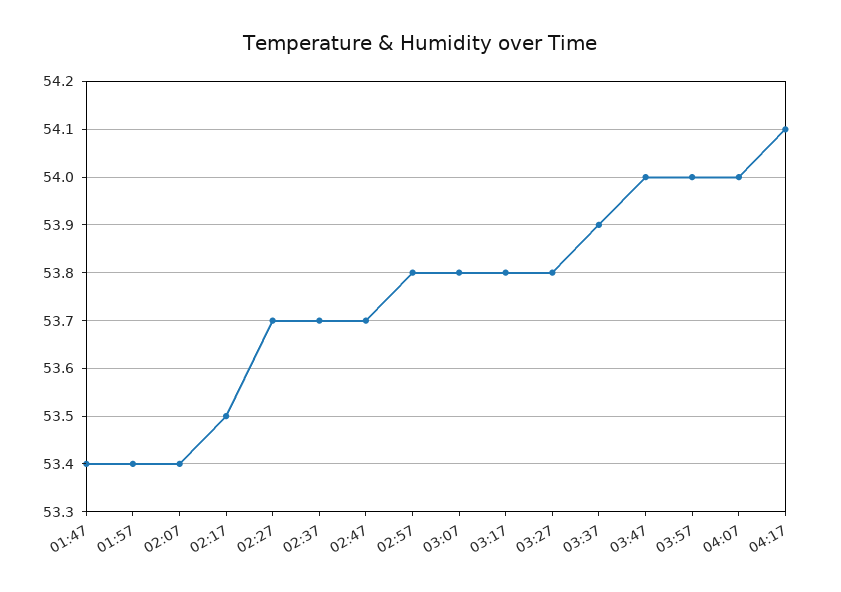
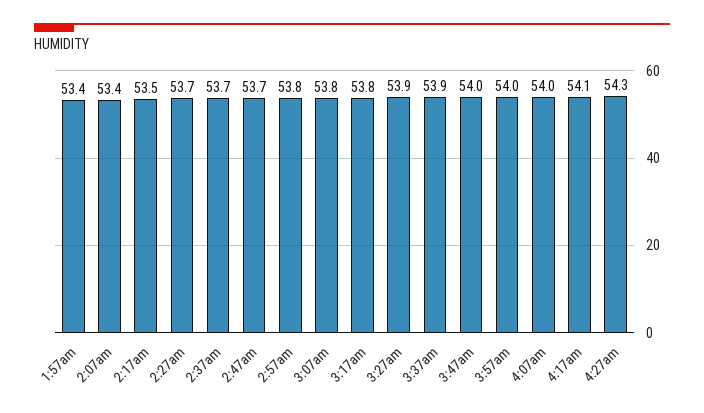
01:47: 53.4 -> none
03:27: 53.8 -> 53.9
4:27am: none -> 54.3

